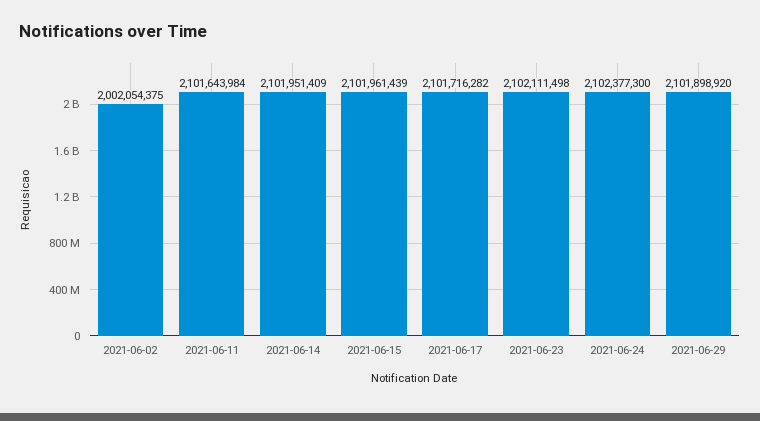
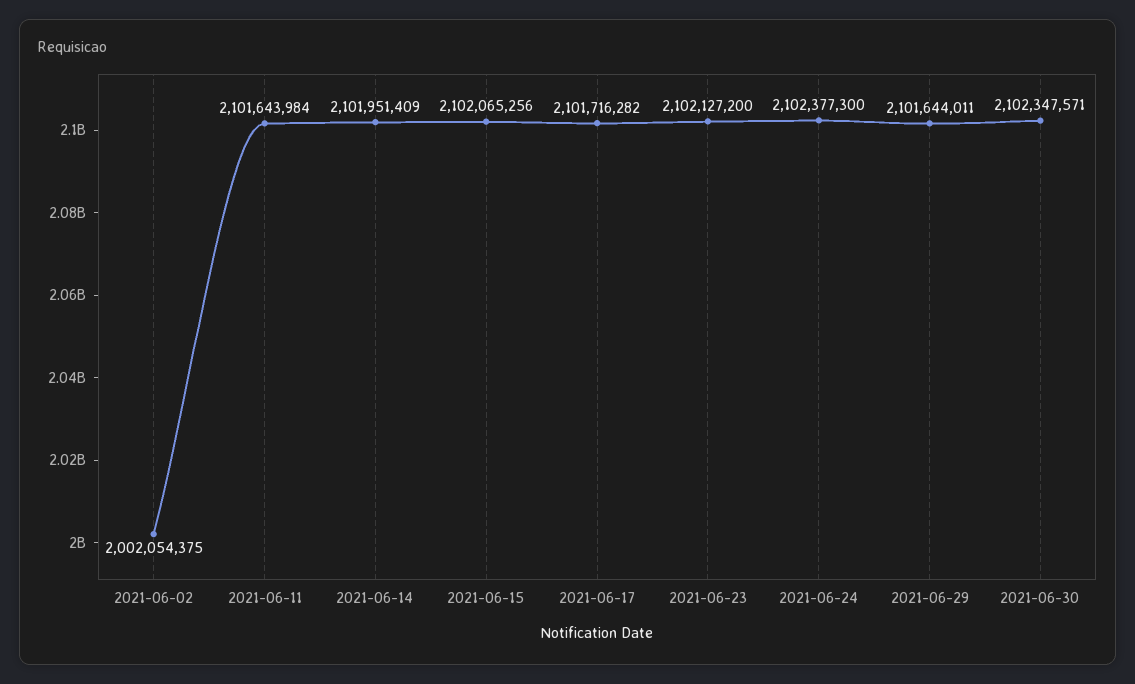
2021-06-15: 2101961439 -> 2102065256
2021-06-23: 2102111498 -> 2102127200
2021-06-29: 2101898920 -> 2101644011
2021-06-30: none -> 2102347571

